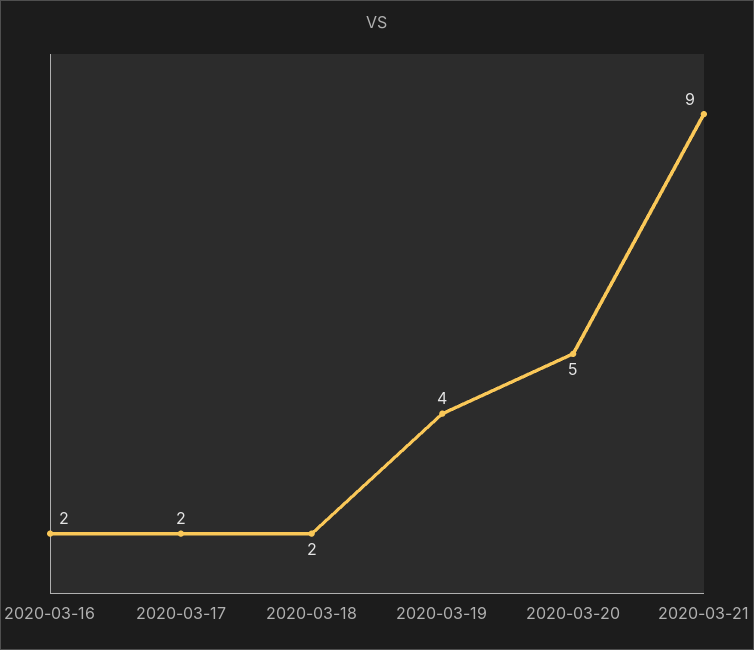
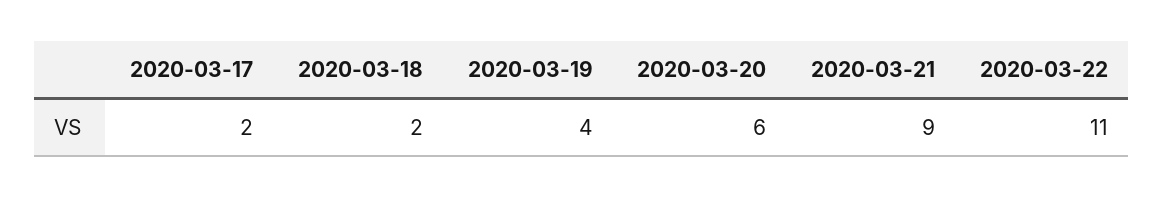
2020-03-16: 2 -> none
2020-03-20: 5 -> 6
2020-03-22: none -> 11

